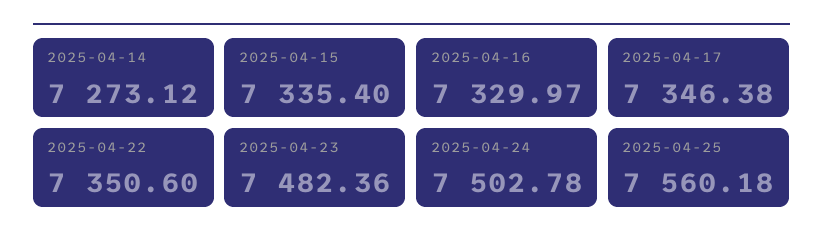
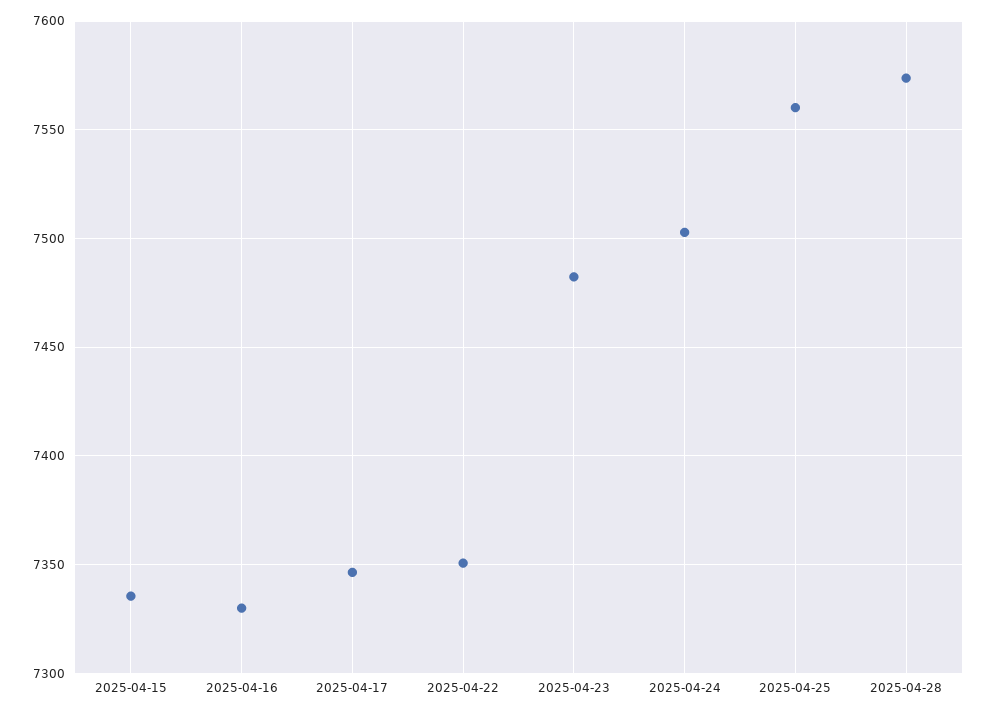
2025-04-14: 7273.12 -> none
2025-04-28: none -> 7575

